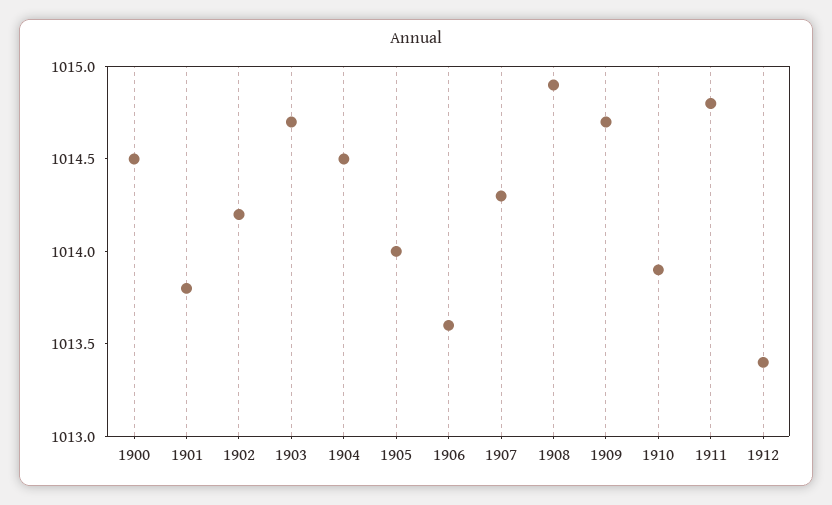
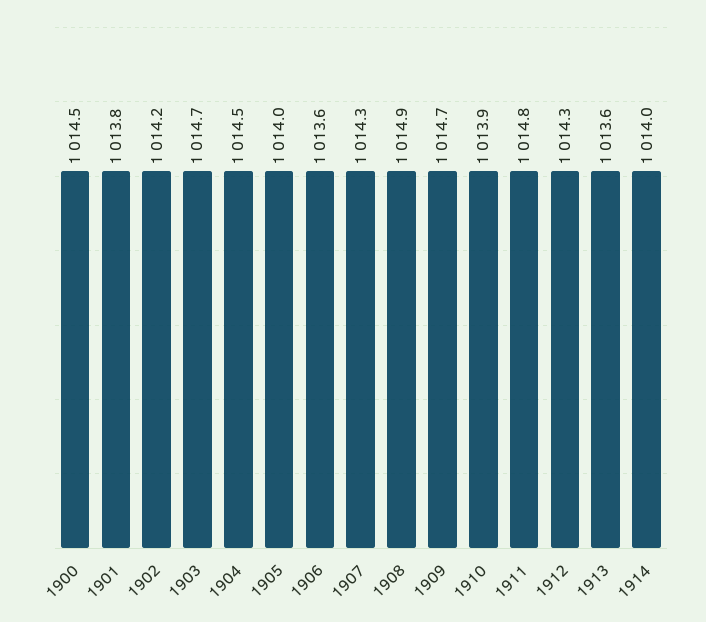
1912: 1013.4 -> 1014.3
1913: none -> 1013.6
1914: none -> 1014

